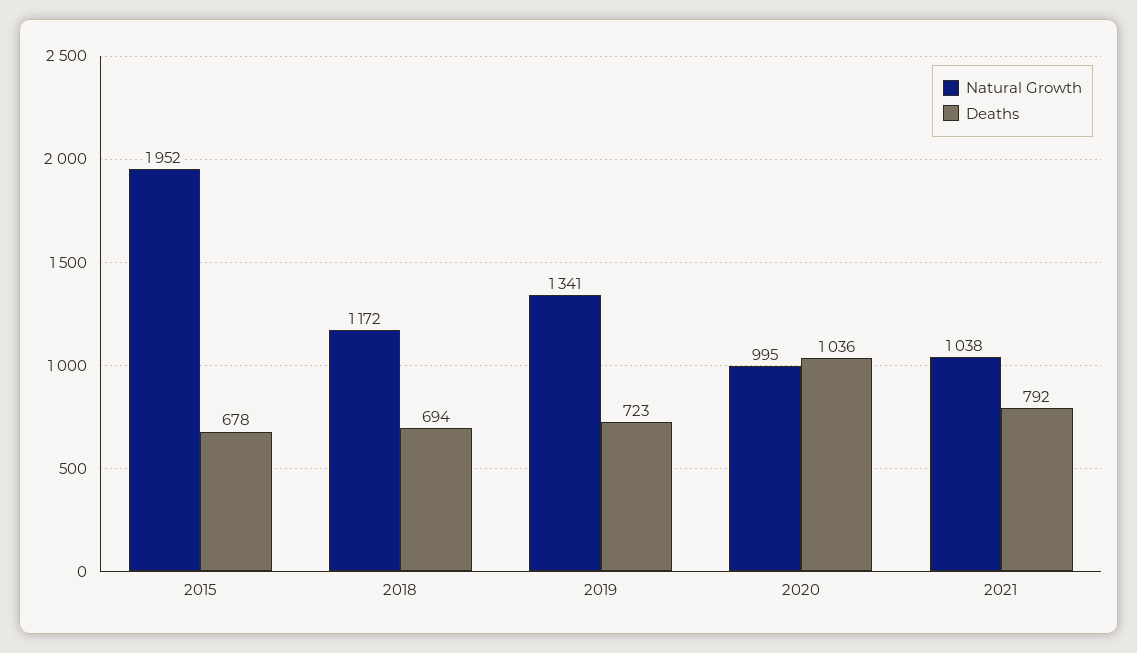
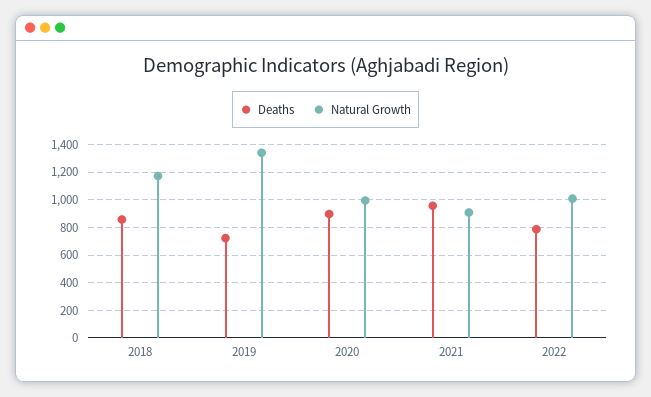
Natural Growth, 2015: 1952 -> none
Deaths, 2015: 678 -> none
Deaths, 2018: 694 -> 850
Deaths, 2020: 1036 -> 900
Natural Growth, 2021: 1038 -> 900
Deaths, 2021: 792 -> 950
Deaths, 2022: none -> 800
Natural Growth, 2022: none -> 1000

